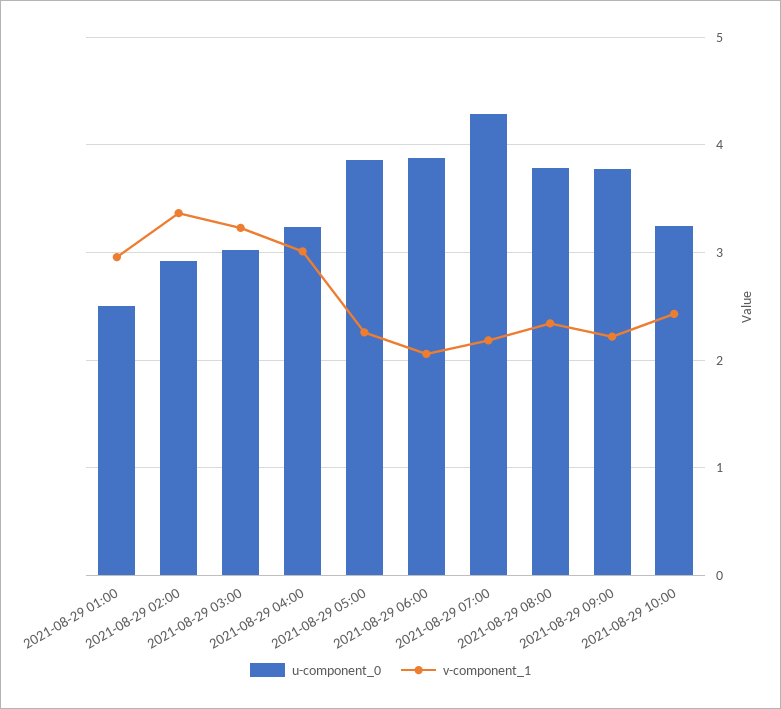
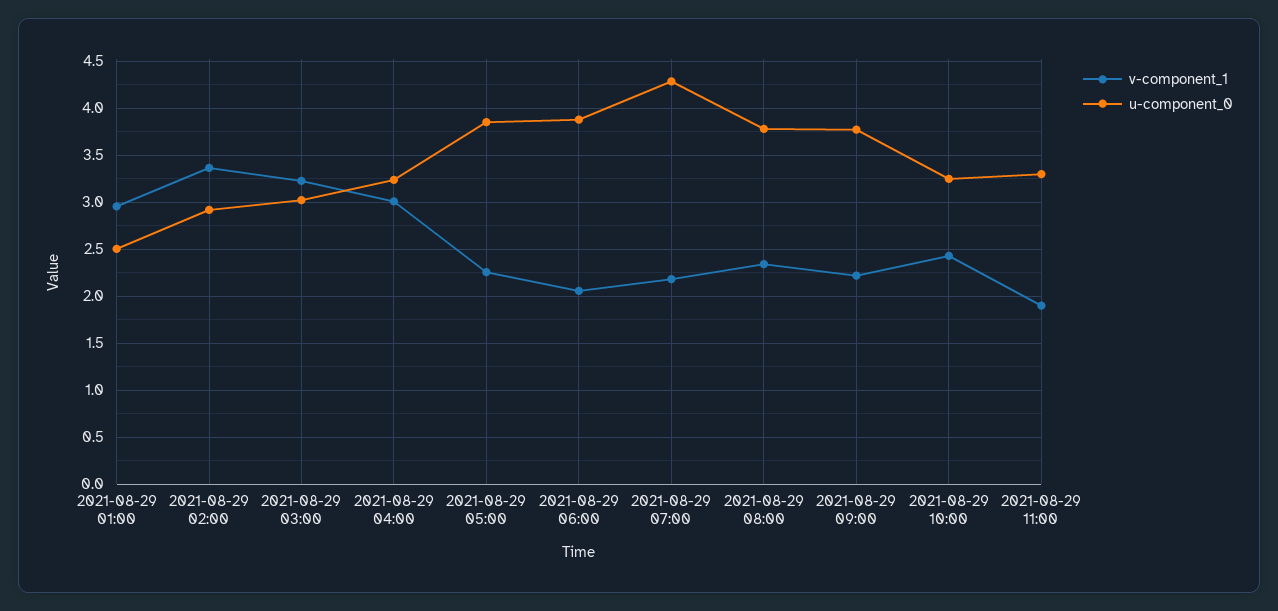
v-component_1, 2021-08-29 11:00: none -> 1.9
u-component_0, 2021-08-29 11:00: none -> 3.3

